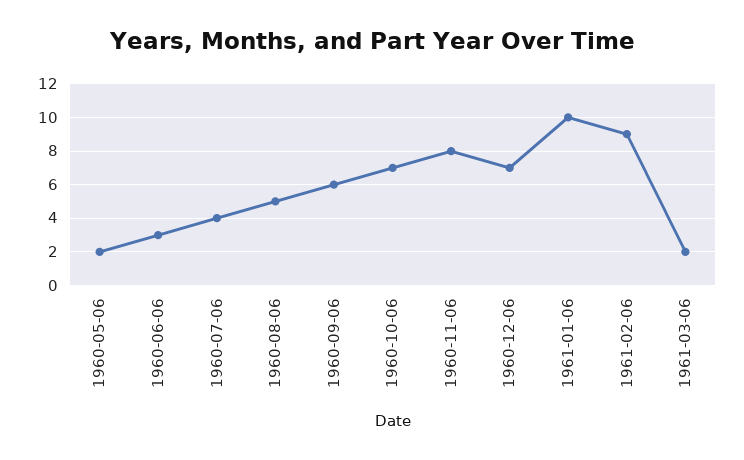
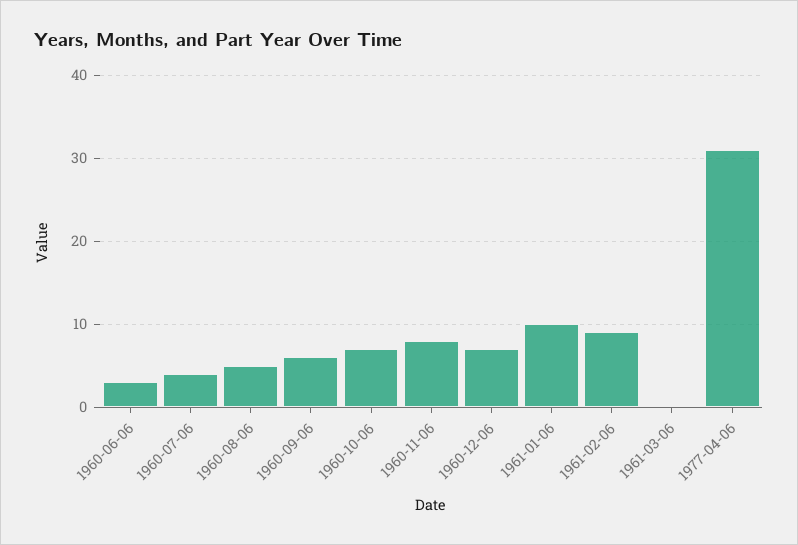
1960-05-06: 2 -> none
1961-03-06: 2 -> 0
1977-04-06: none -> 31

